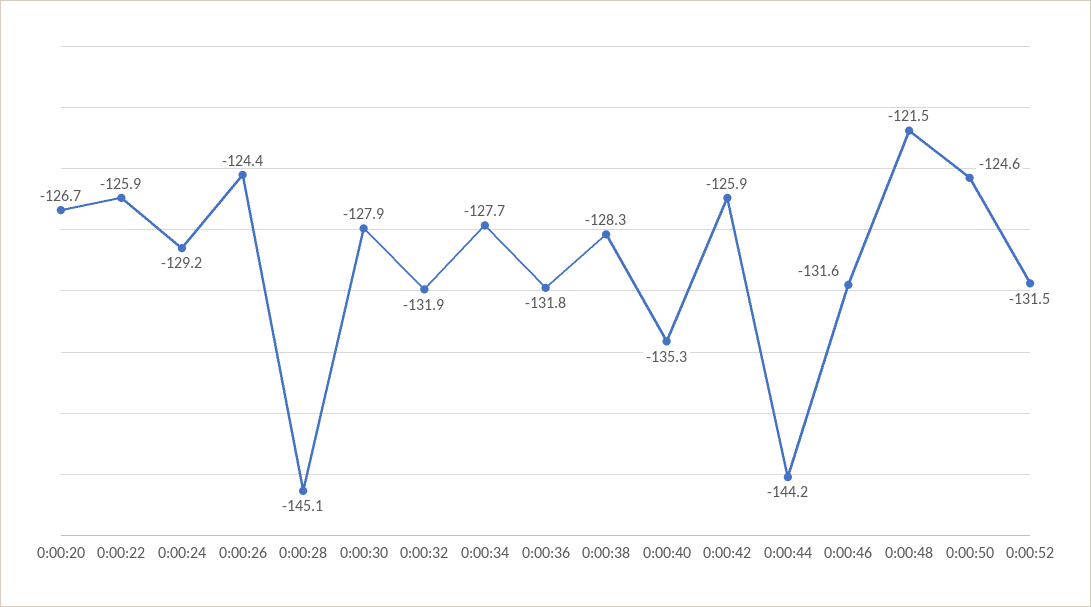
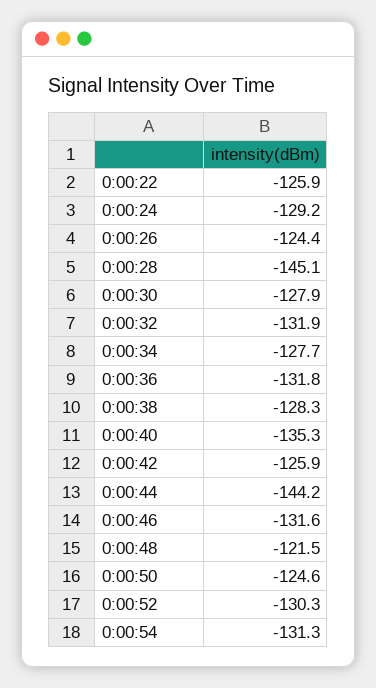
0:00:20: -126.7 -> none
0:00:52: -131.5 -> -130.3
0:00:54: none -> -131.3

